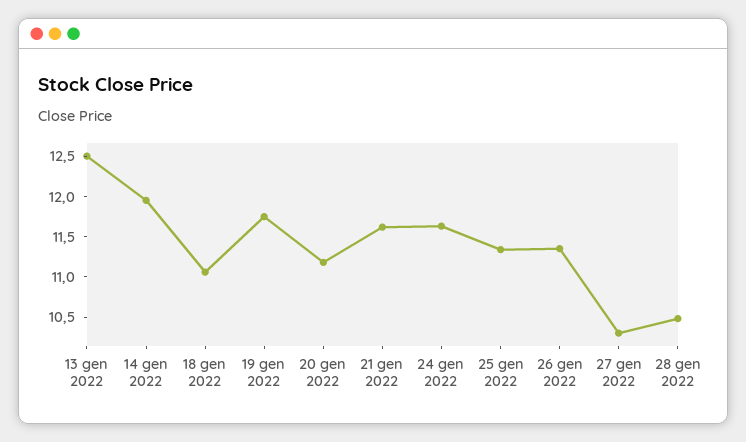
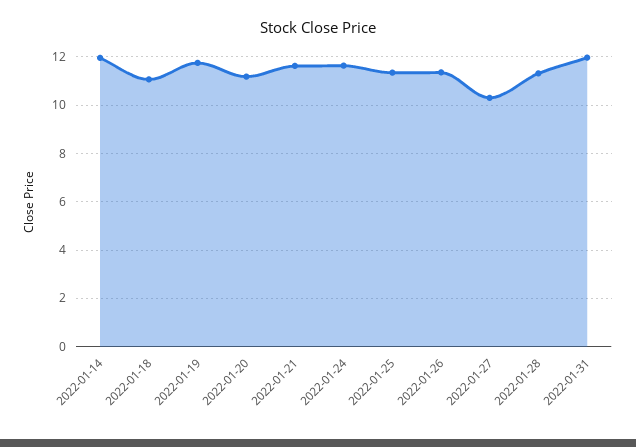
13 gen 2022: 12.5 -> none
28 gen 2022: 10.5 -> 11.25
2022-01-31: none -> 12

